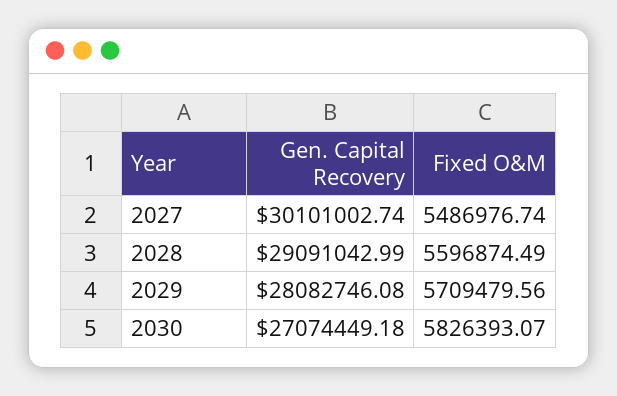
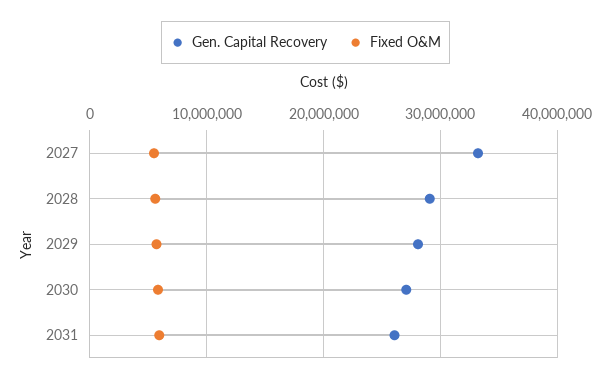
Gen. Capital Recovery, 2027: 30101002.74 -> 33000000
Gen. Capital Recovery, 2031: none -> 26000000
Fixed O&M, 2031: none -> 6000000

